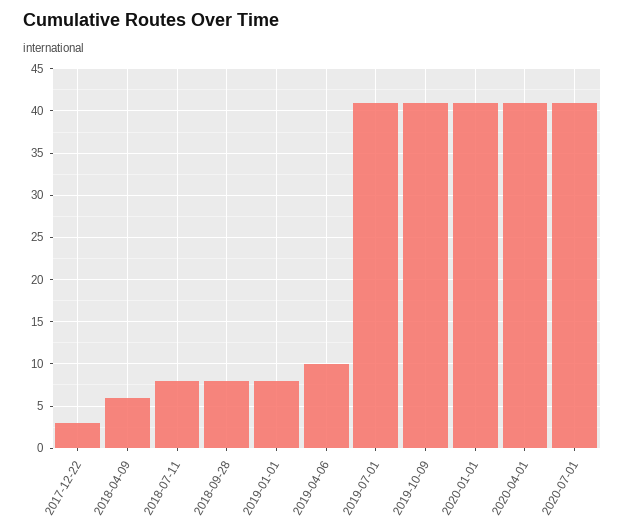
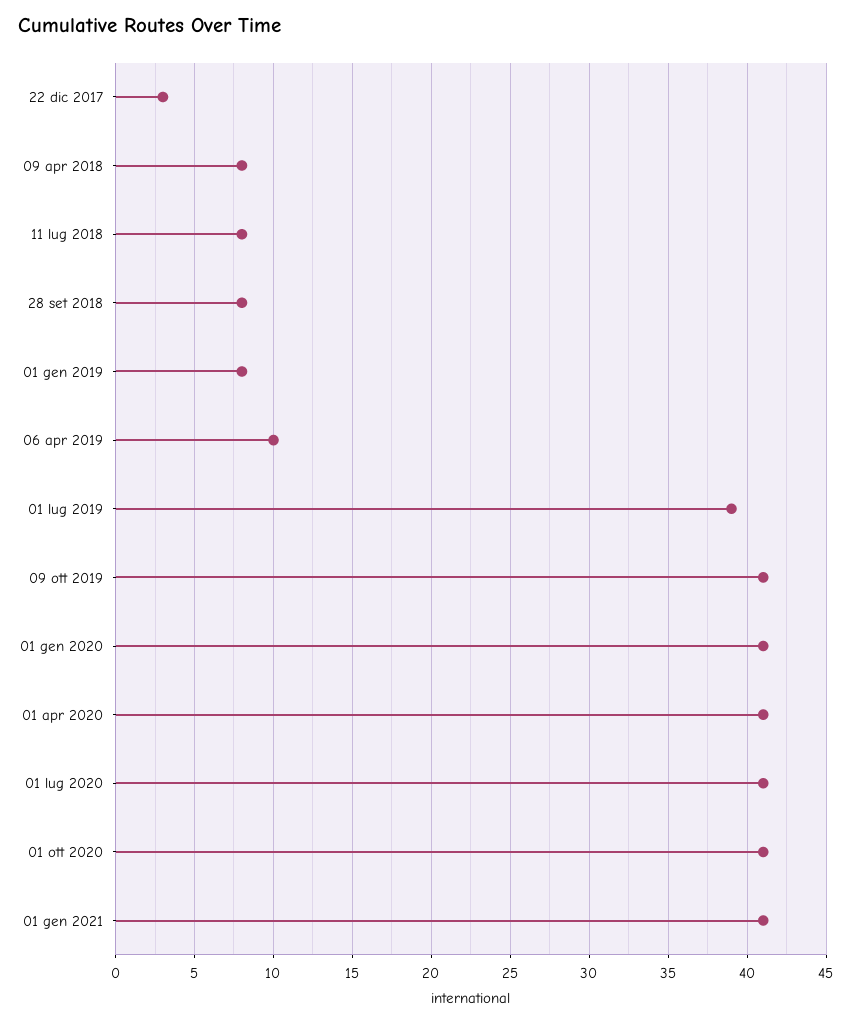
2018-04-09: 6 -> 8
2019-07-01: 41 -> 39
01 ott 2020: none -> 41
01 gen 2021: none -> 41

